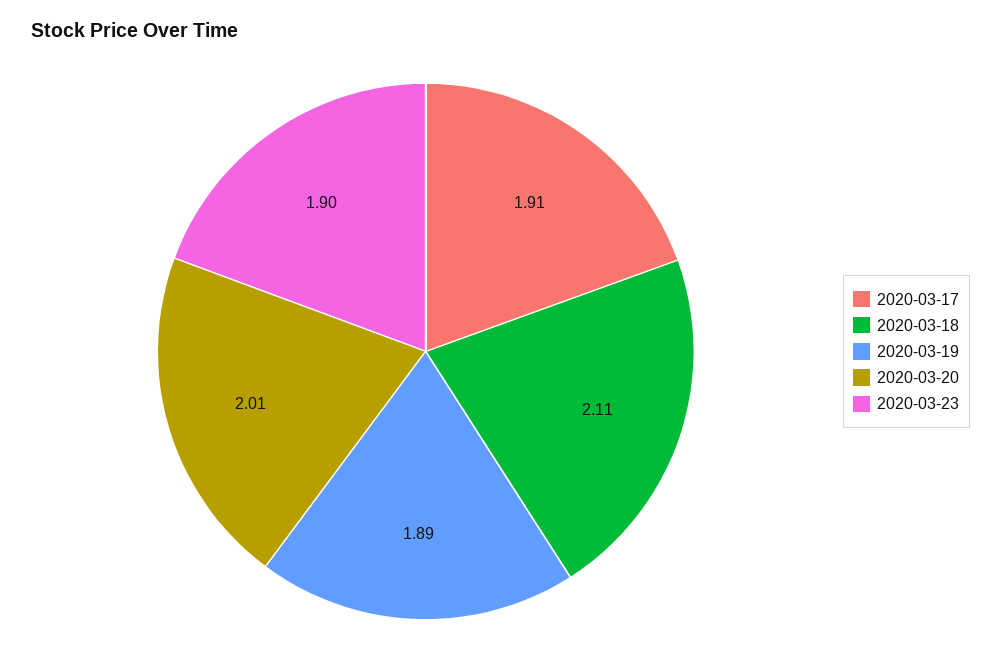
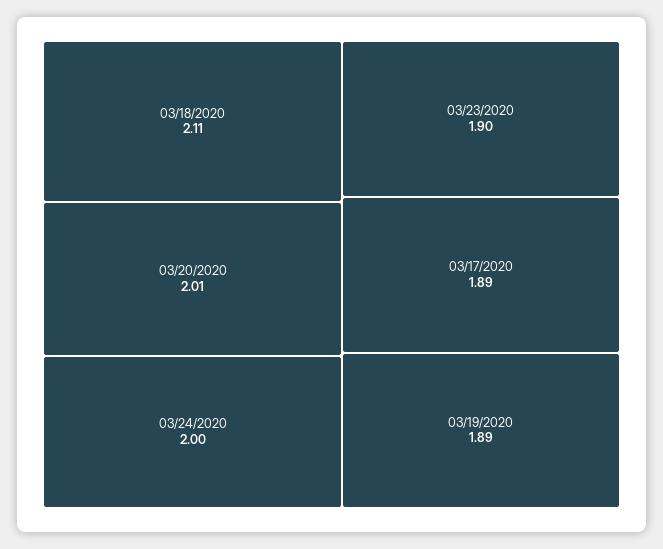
2020-03-17: 1.91 -> 1.89
03/24/2020: none -> 2

